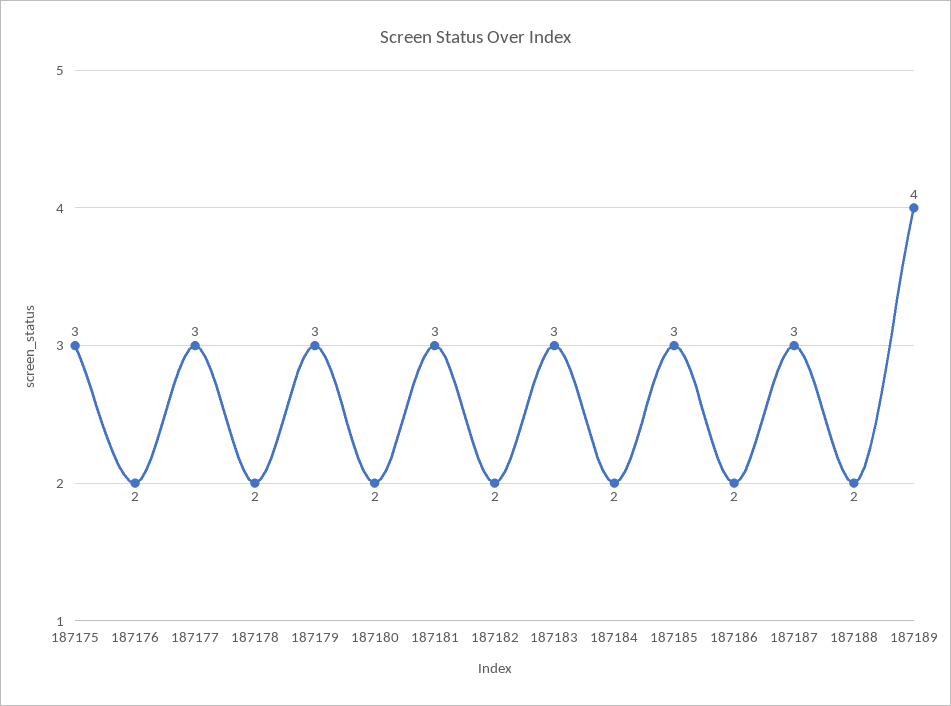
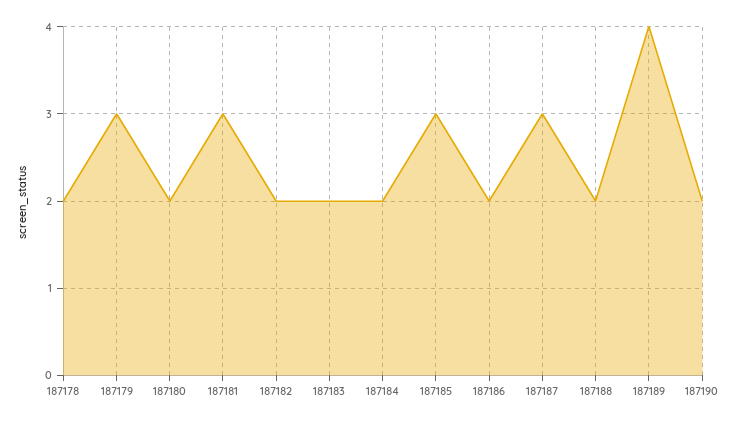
187175: 3 -> none
187176: 2 -> none
187177: 3 -> none
187183: 3 -> 2
187190: none -> 2

